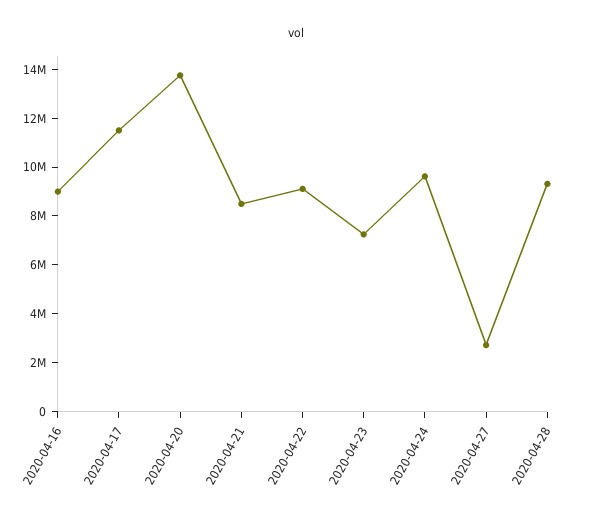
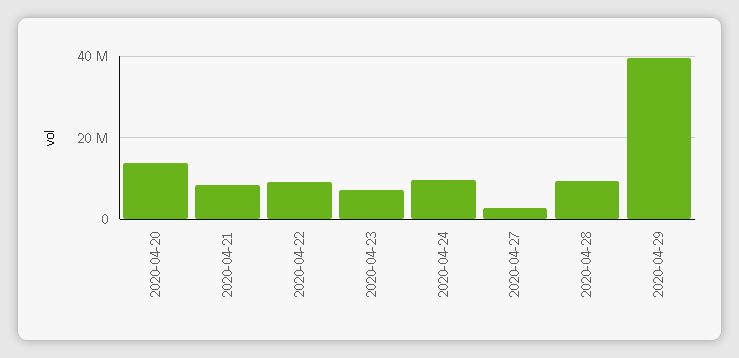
2020-04-16: 9000000 -> none
2020-04-17: 11500000 -> none
2020-04-29: none -> 40000000

